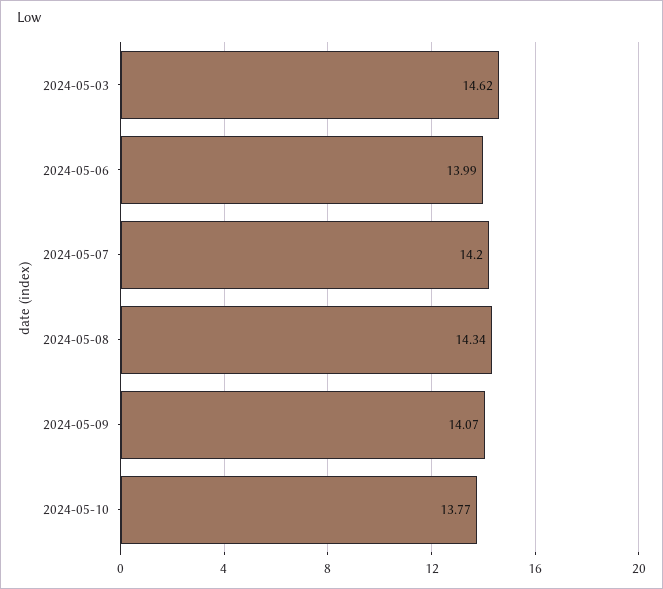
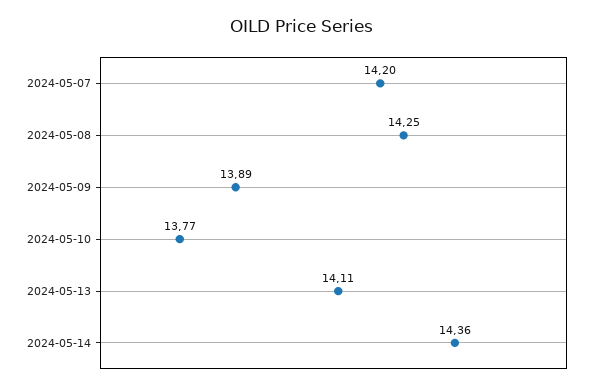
2024-05-03: 14.62 -> none
2024-05-06: 13.99 -> none
2024-05-08: 14.34 -> 14.25
2024-05-09: 14.07 -> 13.89
2024-05-13: none -> 14.11
2024-05-14: none -> 14.36

